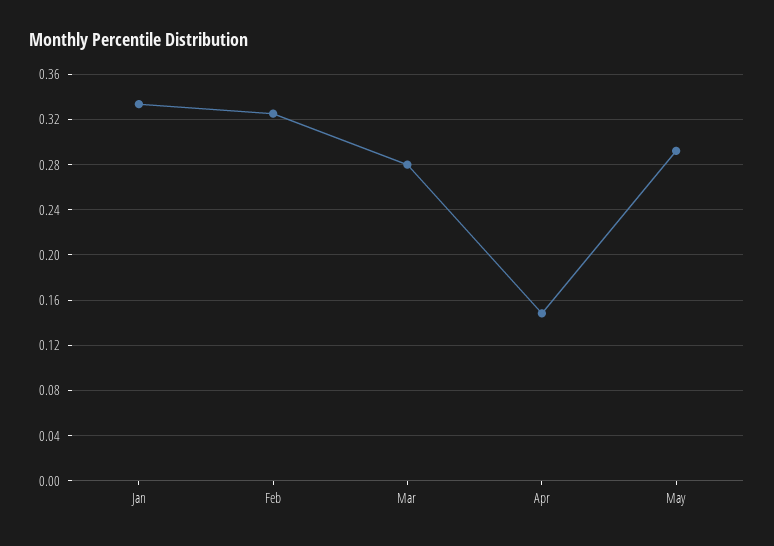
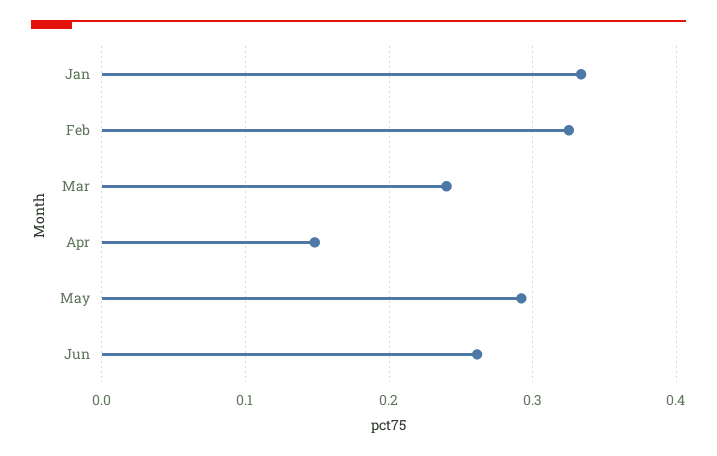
Mar: 0.28 -> 0.24
Jun: none -> 0.26

